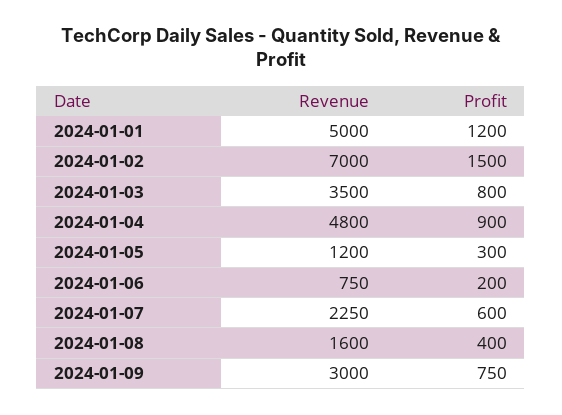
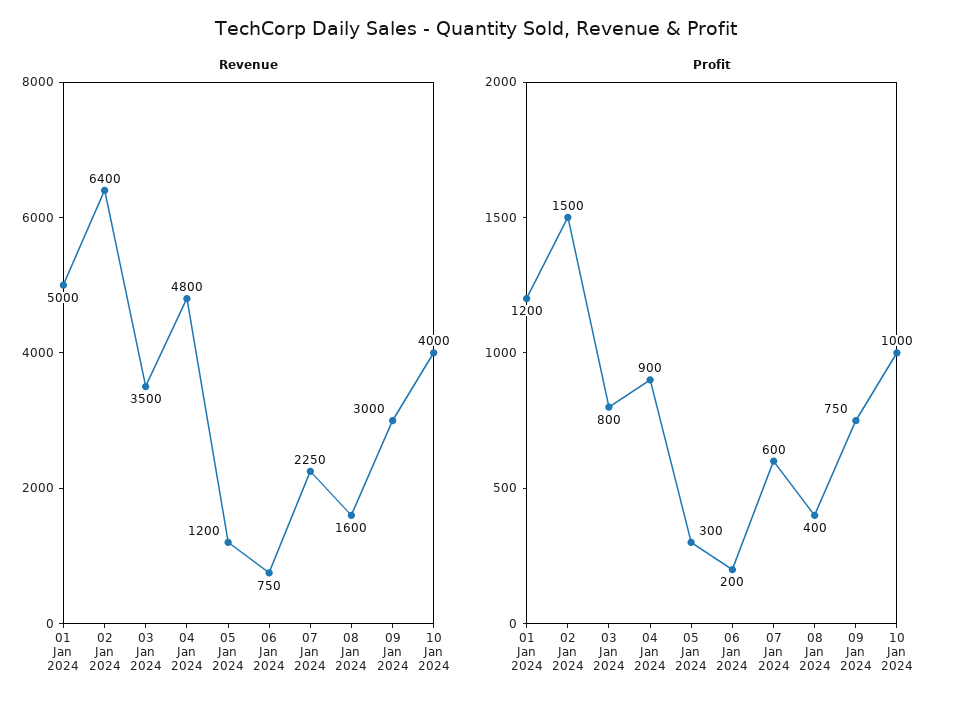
Revenue, 2024-01-02: 7000 -> 6400
Revenue, 10 Jan 2024: none -> 4000
Profit, 10 Jan 2024: none -> 1000

